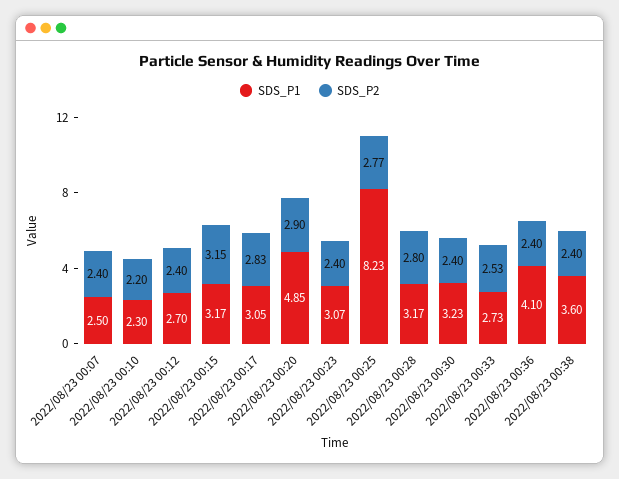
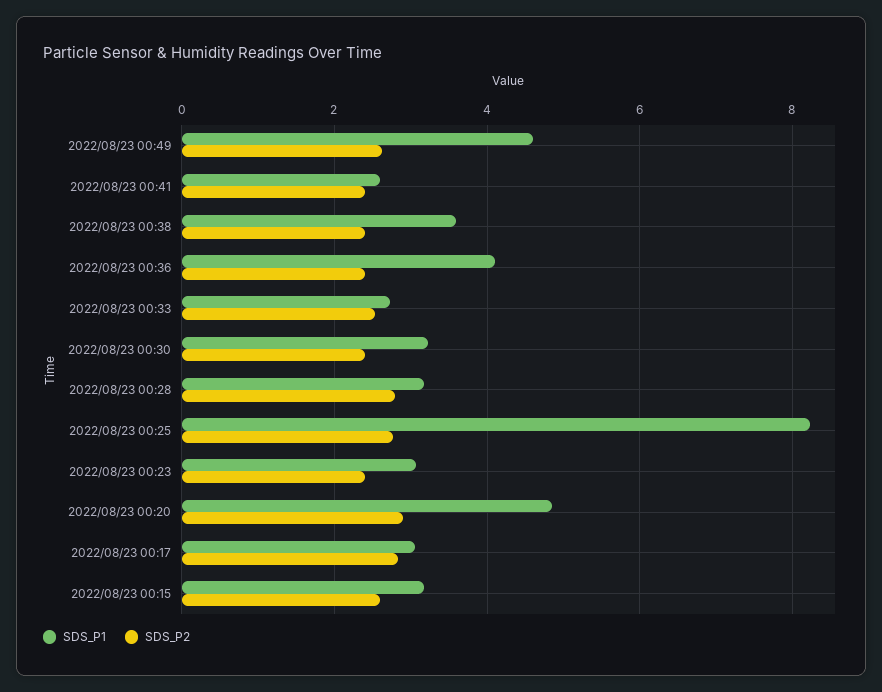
SDS_P1, 2022/08/23 00:07: 2.5 -> none
SDS_P2, 2022/08/23 00:07: 2.4 -> none
SDS_P1, 2022/08/23 00:10: 2.3 -> none
SDS_P2, 2022/08/23 00:10: 2.2 -> none
SDS_P1, 2022/08/23 00:12: 2.7 -> none
SDS_P2, 2022/08/23 00:12: 2.4 -> none
SDS_P2, 2022/08/23 00:15: 3.15 -> 2.6
SDS_P1, 2022/08/23 00:49: none -> 4.6
SDS_P2, 2022/08/23 00:49: none -> 2.6
SDS_P1, 2022/08/23 00:41: none -> 2.6
SDS_P2, 2022/08/23 00:41: none -> 2.4

